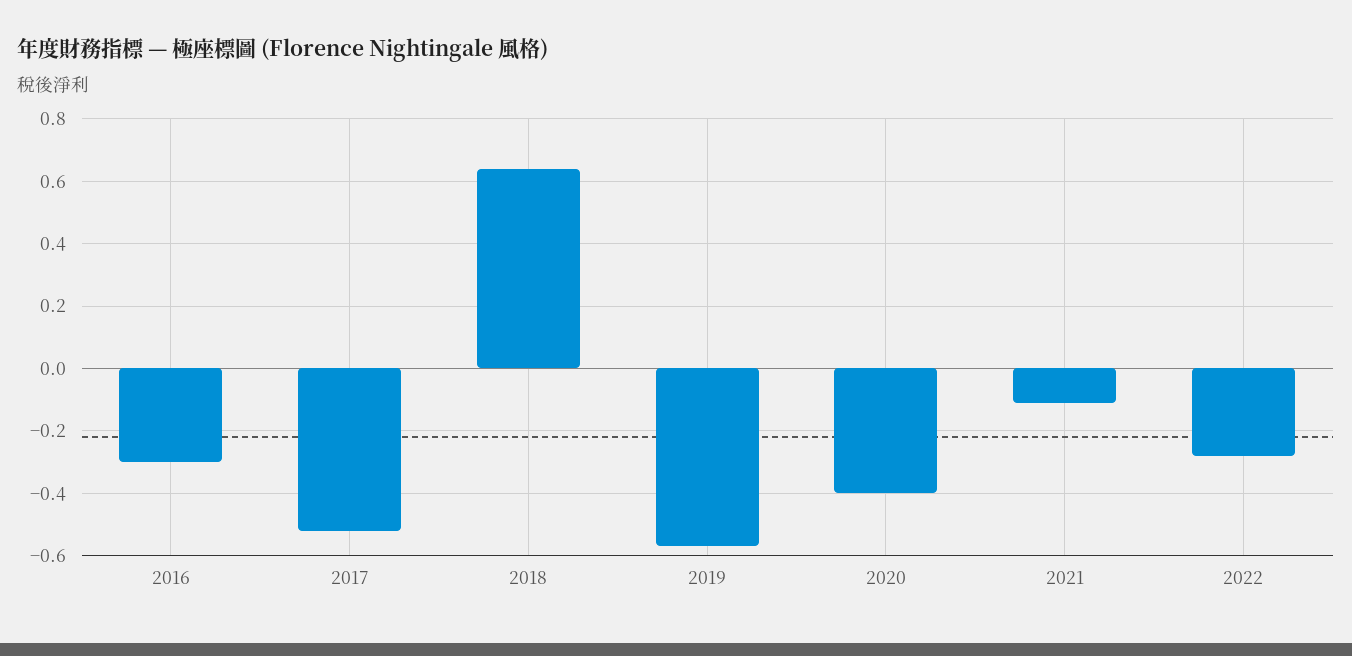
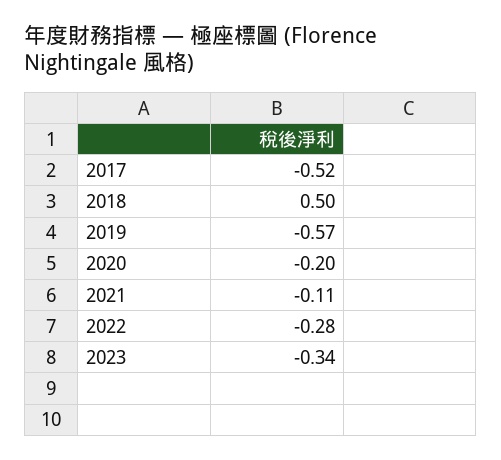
2016: -0.3 -> none
2018: 0.65 -> 0.5
2020: -0.4 -> -0.2
2023: none -> -0.34

